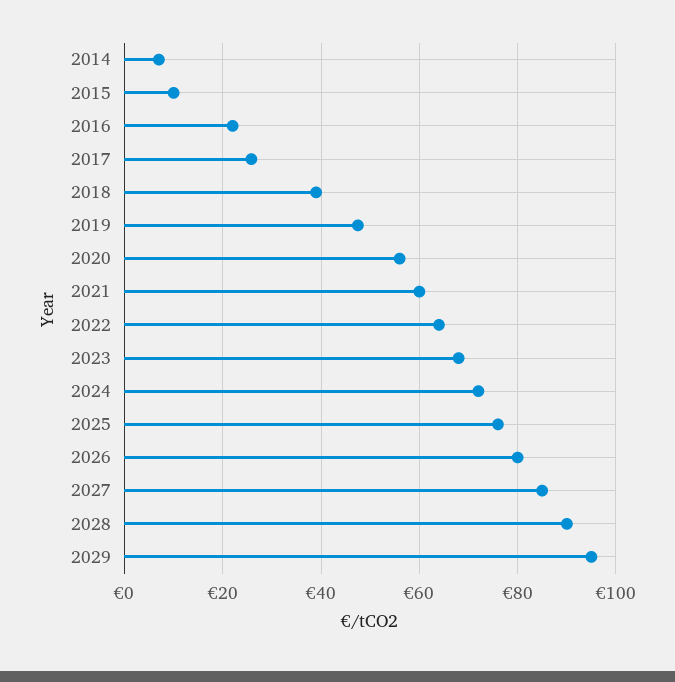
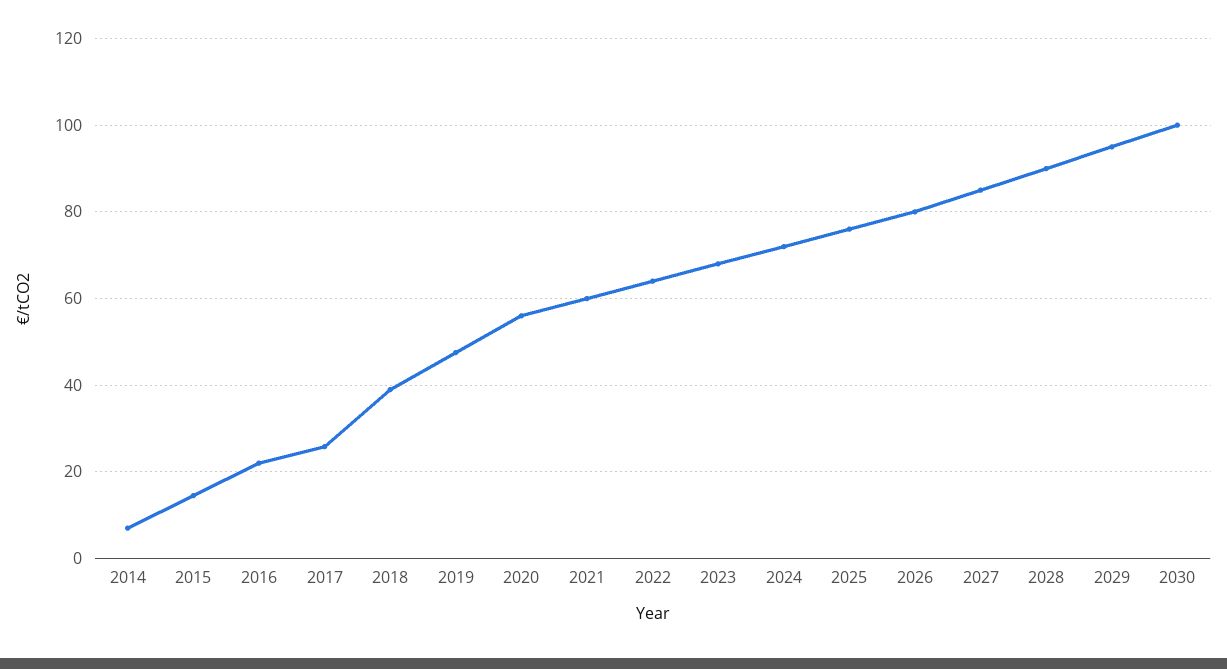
2015: 10 -> 14
2030: none -> 100

